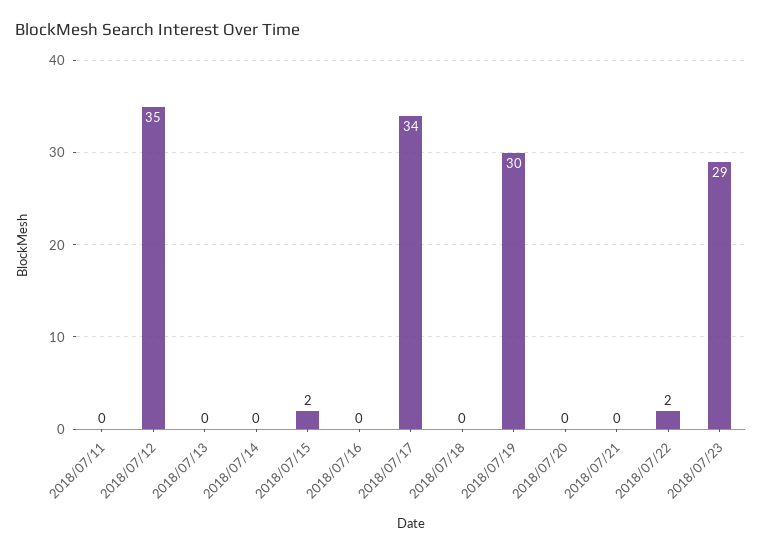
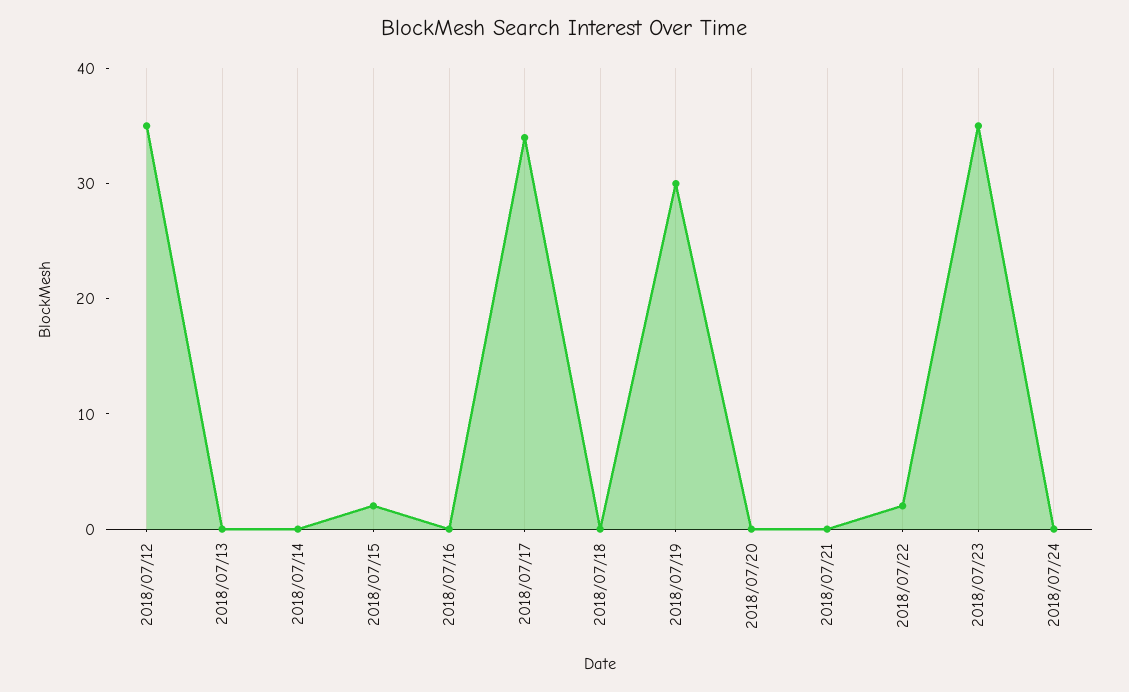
2018/07/11: 0 -> none
2018/07/23: 29 -> 35
2018/07/24: none -> 0

